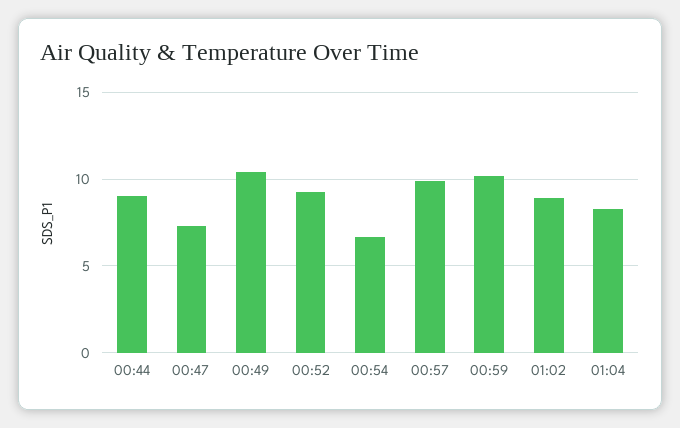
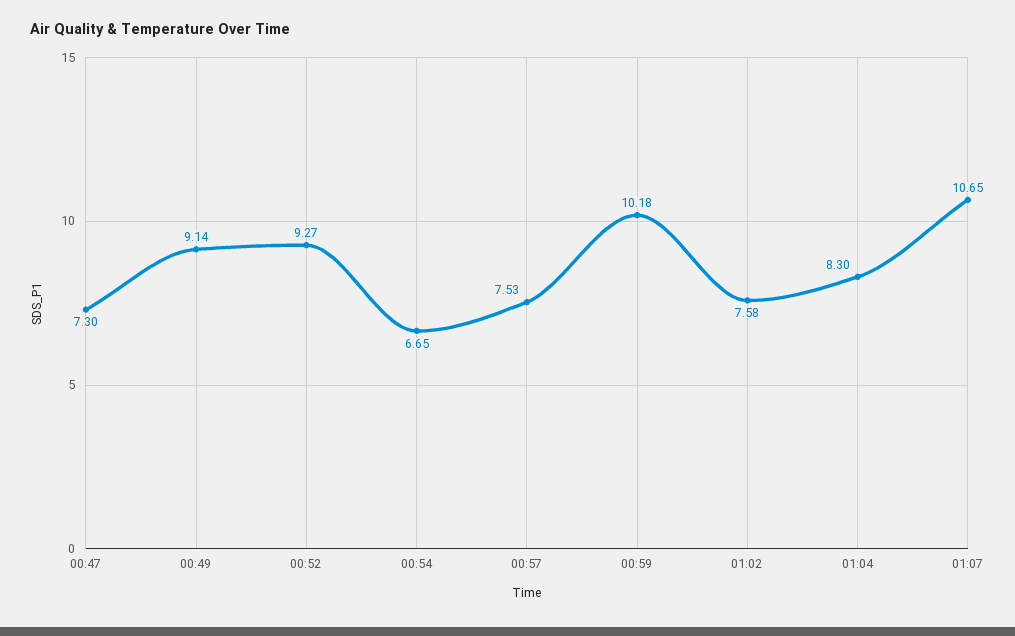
00:44: 9 -> none
00:49: 10.5 -> 9.14
00:57: 10 -> 7.53
01:02: 9 -> 7.58
01:07: none -> 10.65

